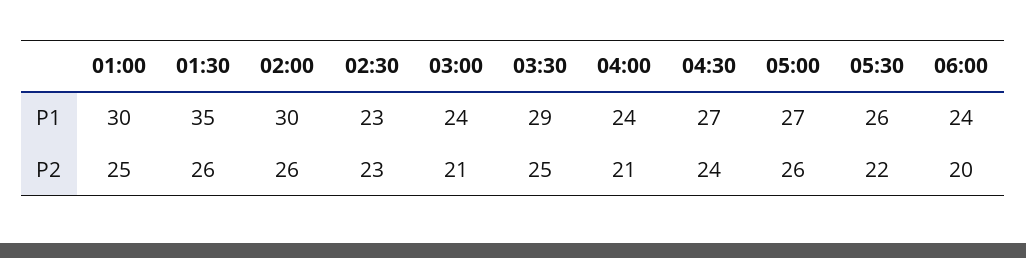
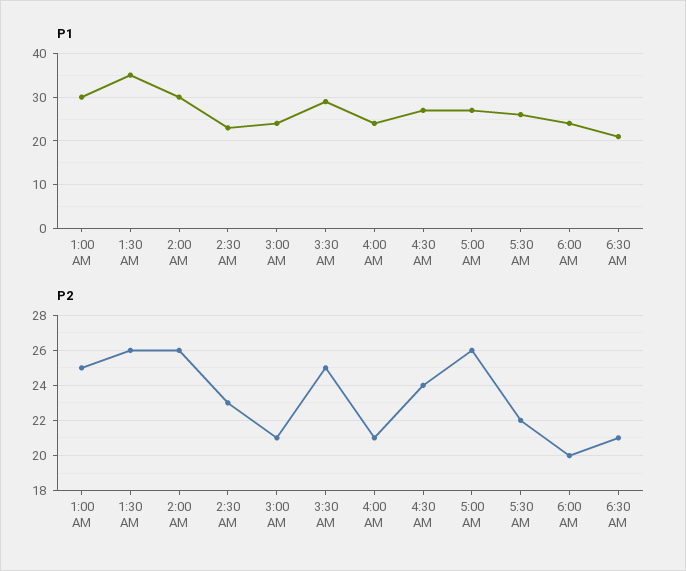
P1, 6:30 AM: none -> 20
P2, 6:30 AM: none -> 21

